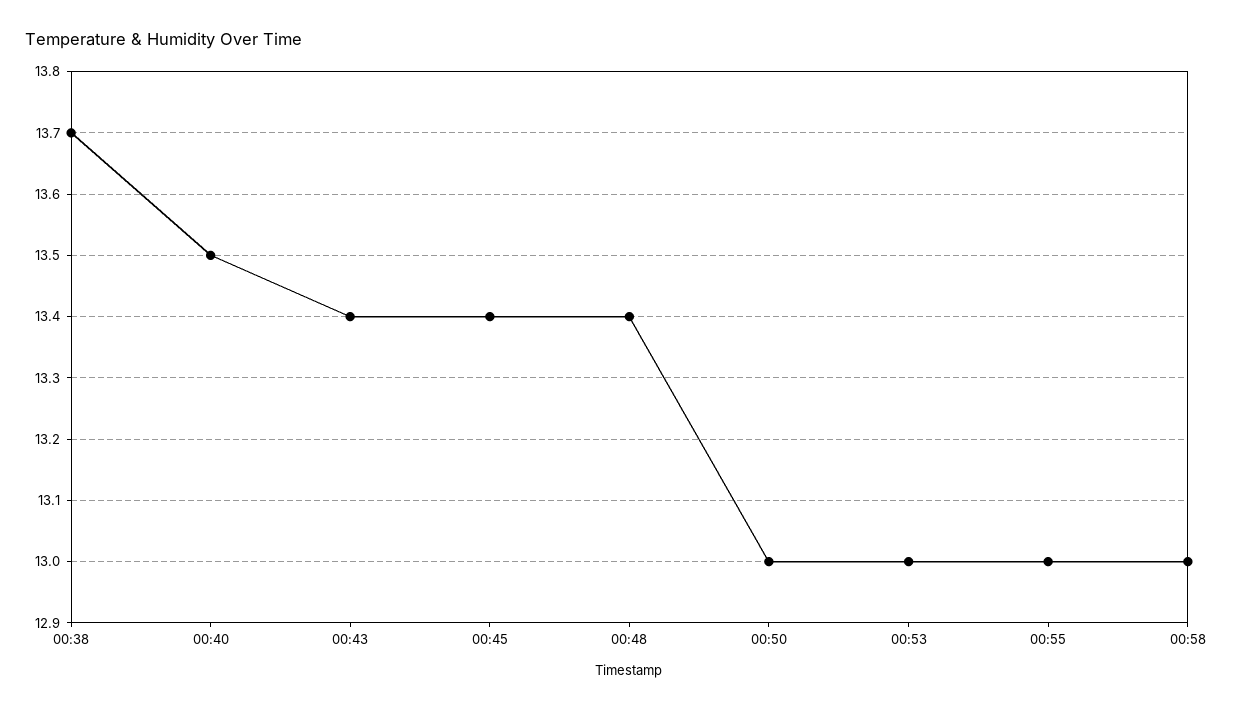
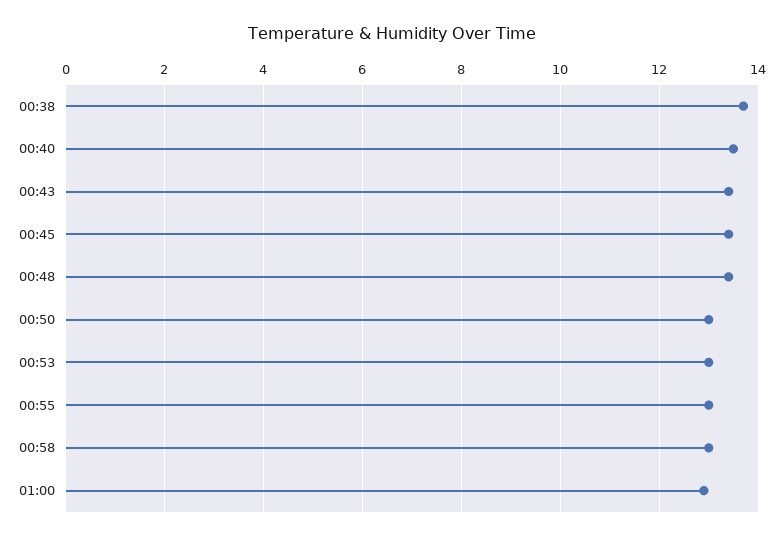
01:00: none -> 13

